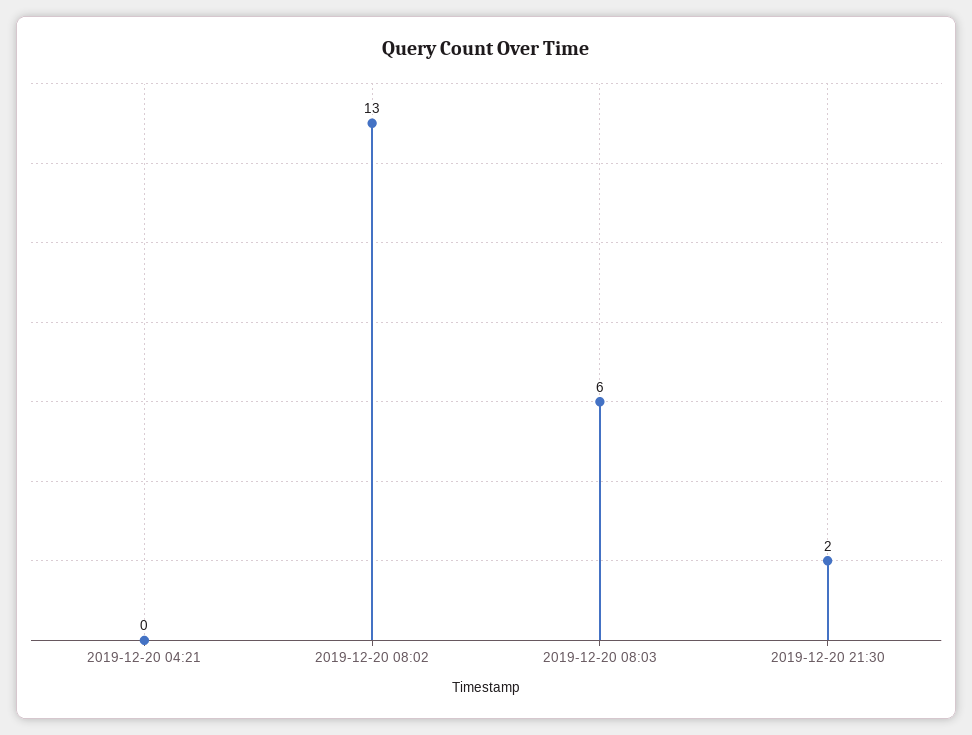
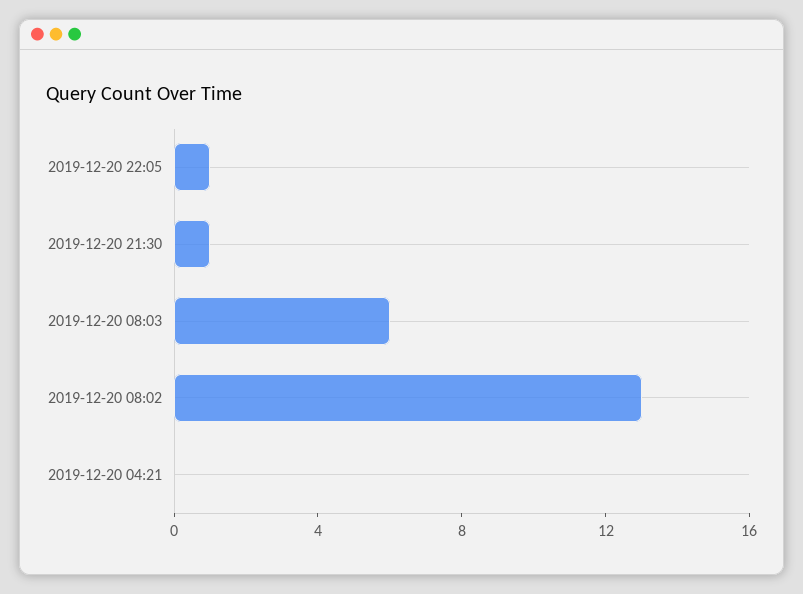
2019-12-20 21:30: 2 -> 1
2019-12-20 22:05: none -> 1

